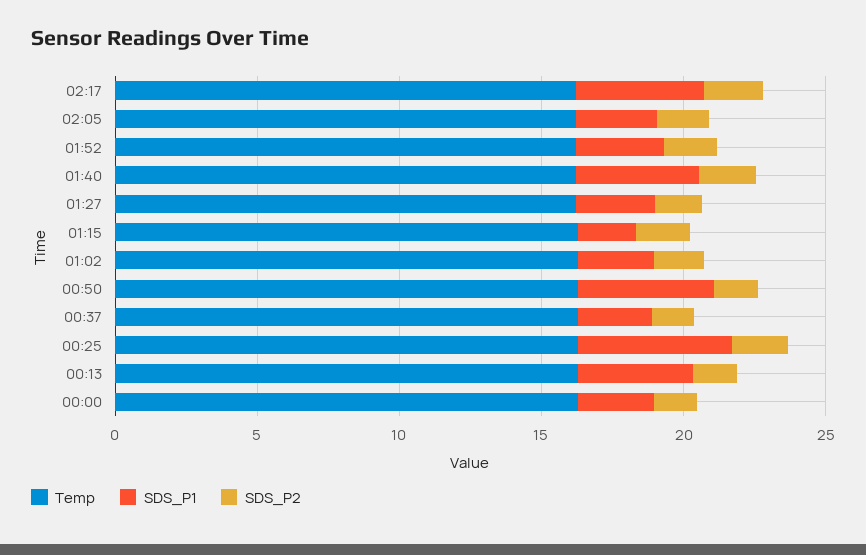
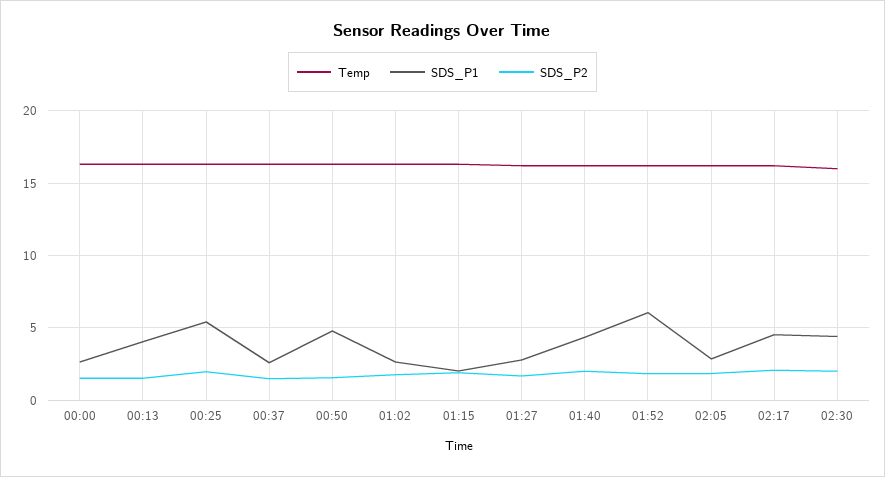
SDS_P1, 01:52: 3 -> 6
Temp, 02:30: none -> 16
SDS_P1, 02:30: none -> 4.5
SDS_P2, 02:30: none -> 2

